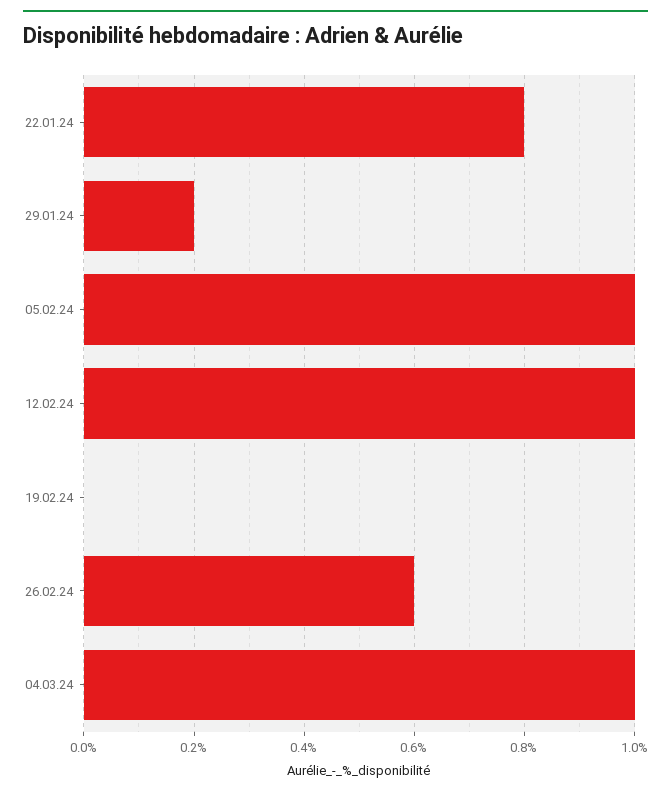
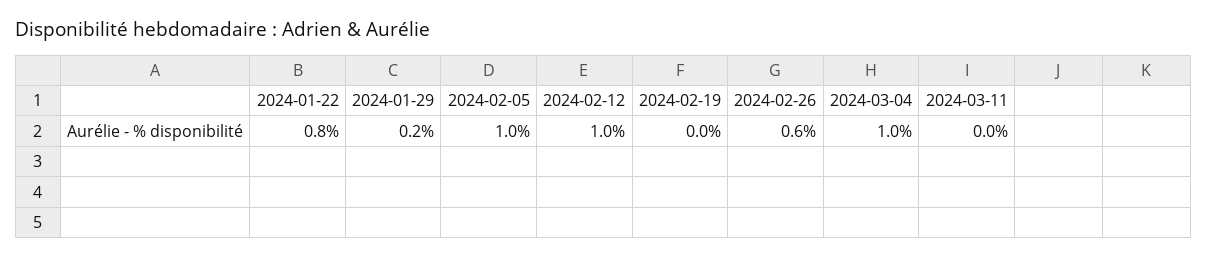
2024-03-11: none -> 0

